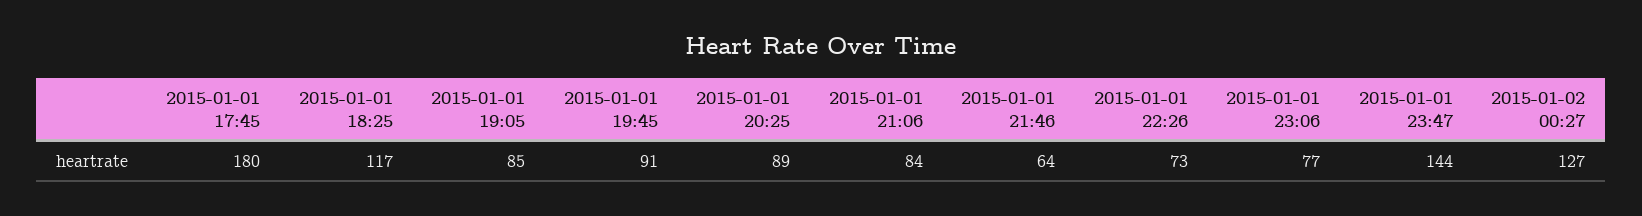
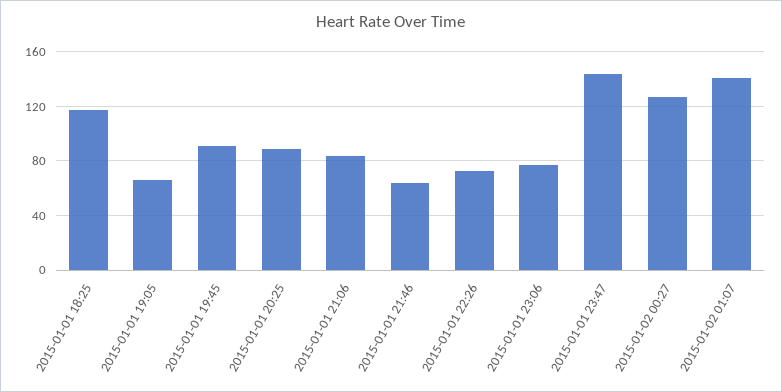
2015-01-01 17:45: 180 -> none
2015-01-01 19:05: 85 -> 65
2015-01-02 01:07: none -> 140

